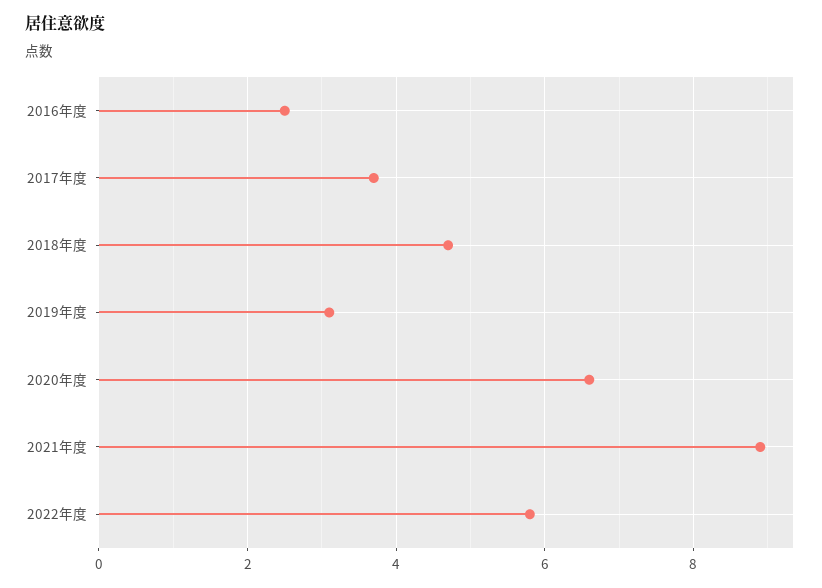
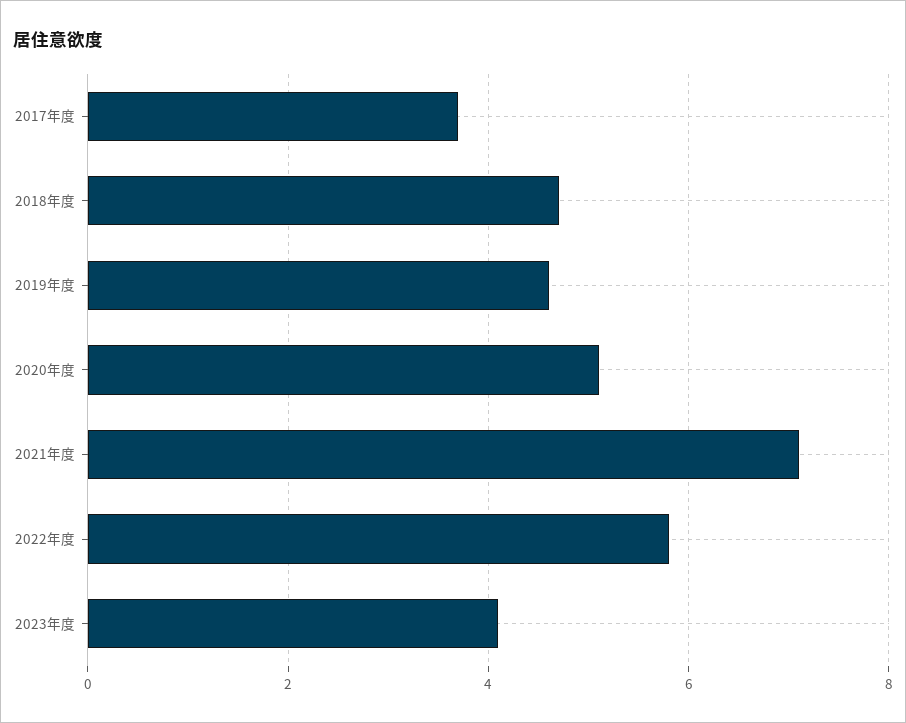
2016年度: 2.5 -> none
2019年度: 3 -> 4.5
2020年度: 6.5 -> 5
2021年度: 9 -> 7
2023年度: none -> 4

